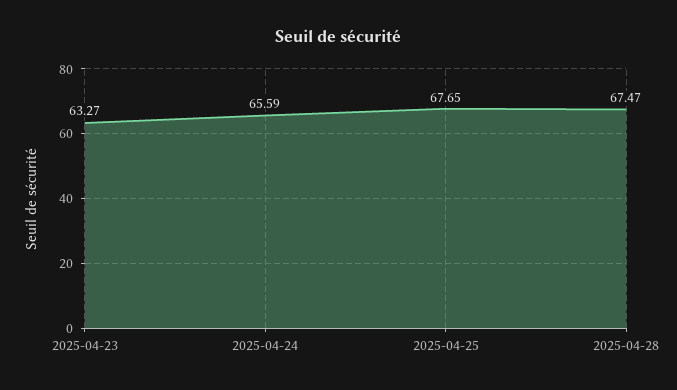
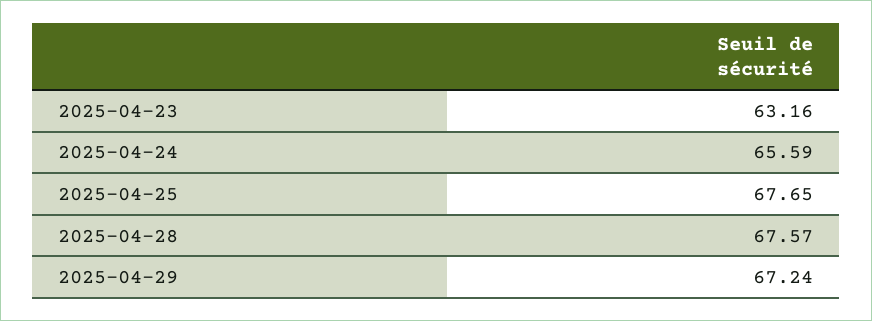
2025-04-23: 63.27 -> 63.16
2025-04-28: 67.47 -> 67.57
2025-04-29: none -> 67.24

